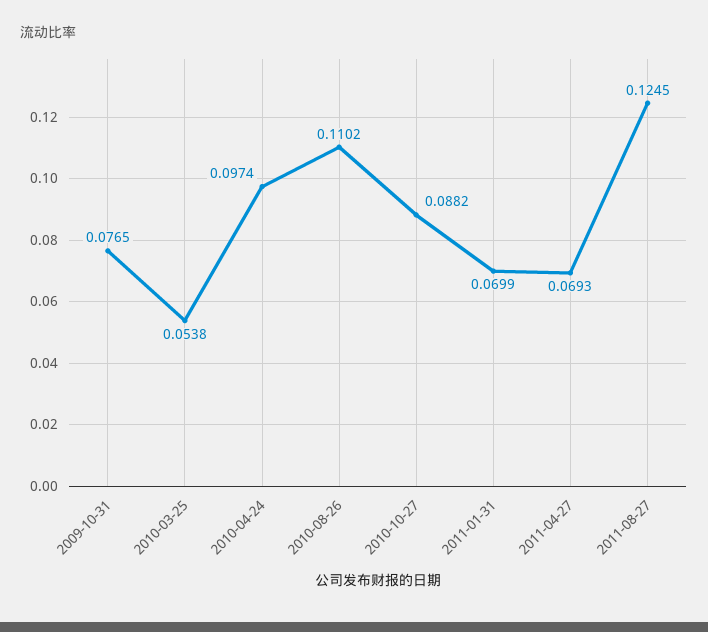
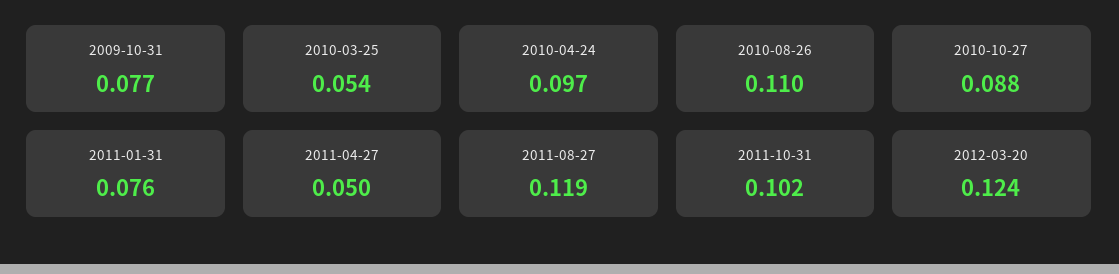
2011-01-31: 0.0699 -> 0.076
2011-04-27: 0.0693 -> 0.05
2011-08-27: 0.1245 -> 0.119
2011-10-31: none -> 0.102
2012-03-20: none -> 0.124

